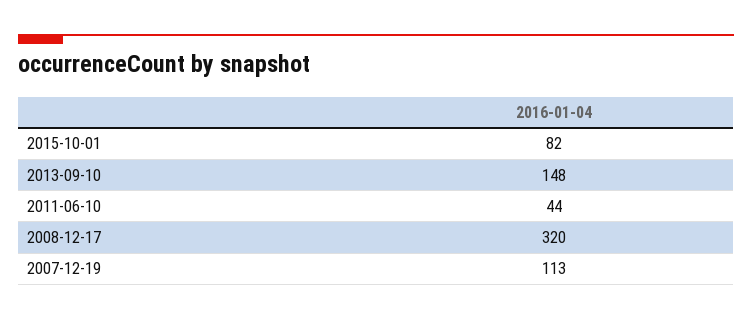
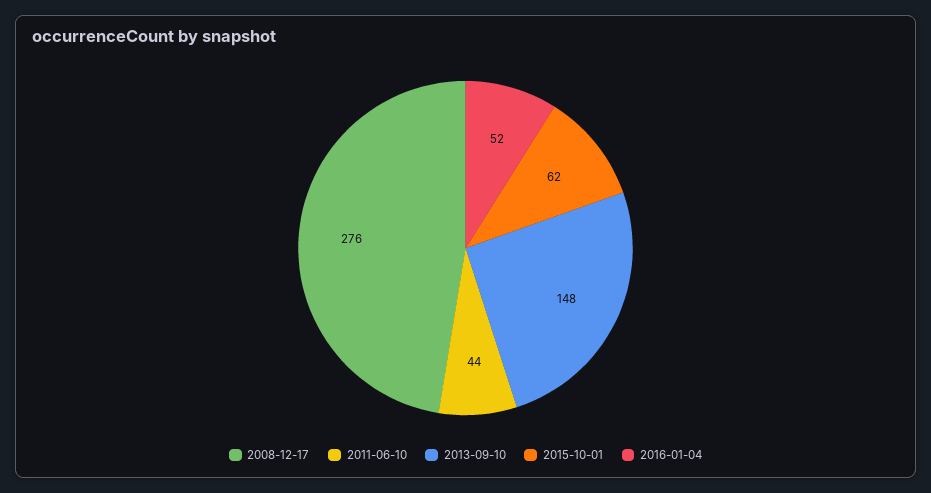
2015-10-01: 82 -> 62
2008-12-17: 320 -> 276
2007-12-19: 113 -> none
2016-01-04: none -> 52

